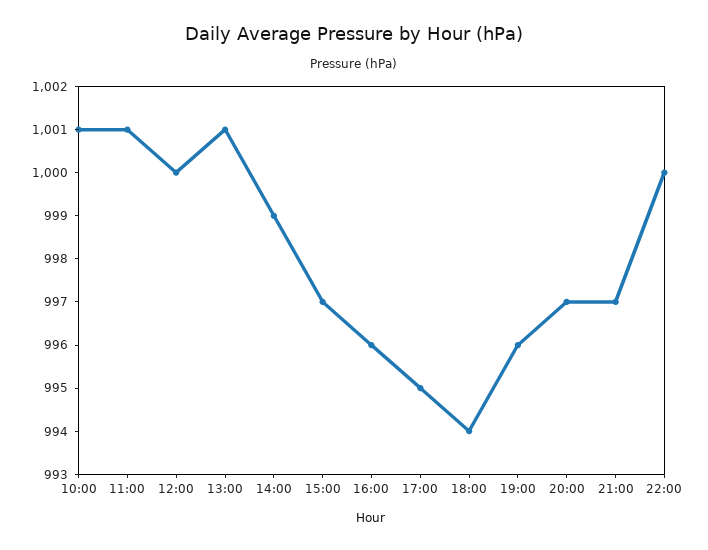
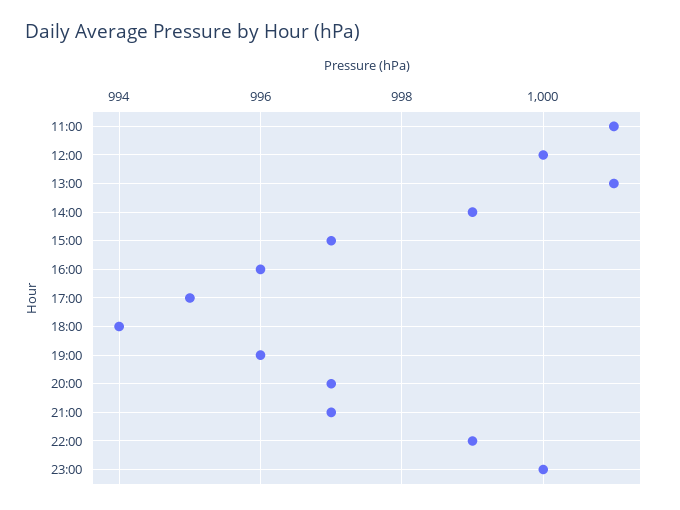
10:00: 1001 -> none
22:00: 1000 -> 999
23:00: none -> 1000

